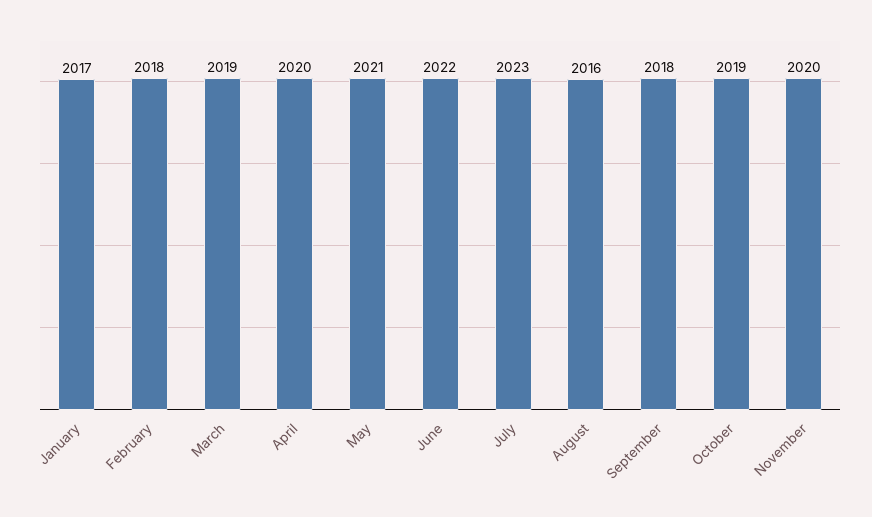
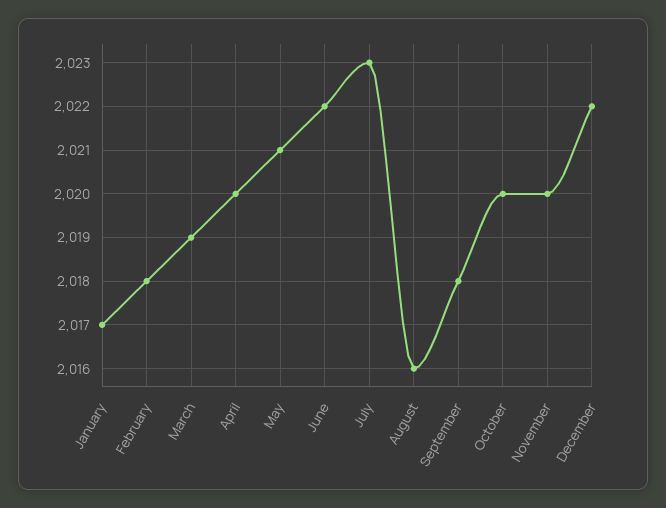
October: 2019 -> 2020
December: none -> 2022

